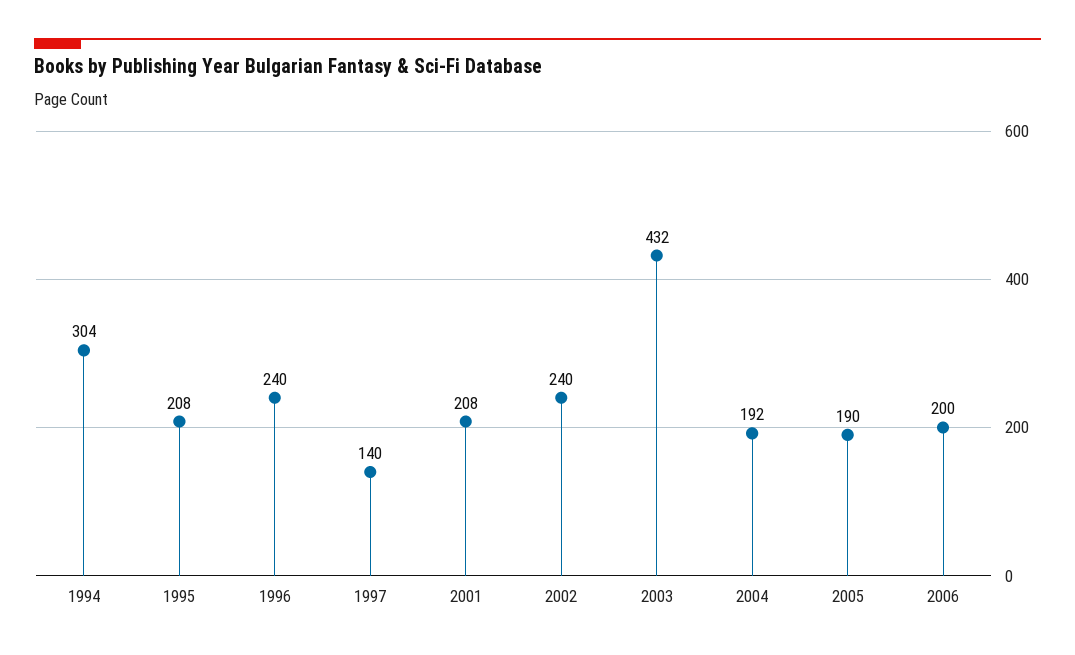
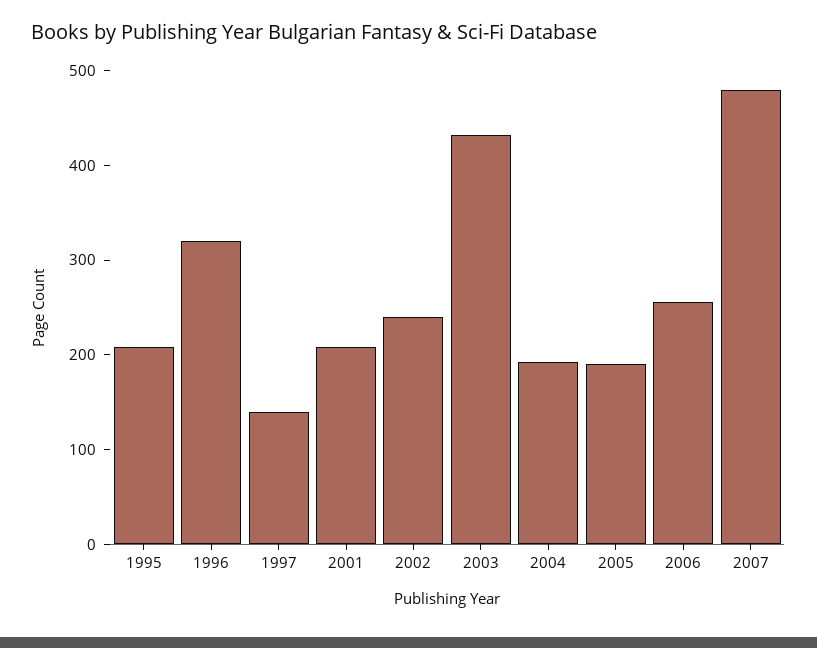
1994: 304 -> none
1996: 240 -> 320
2006: 200 -> 260
2007: none -> 480

